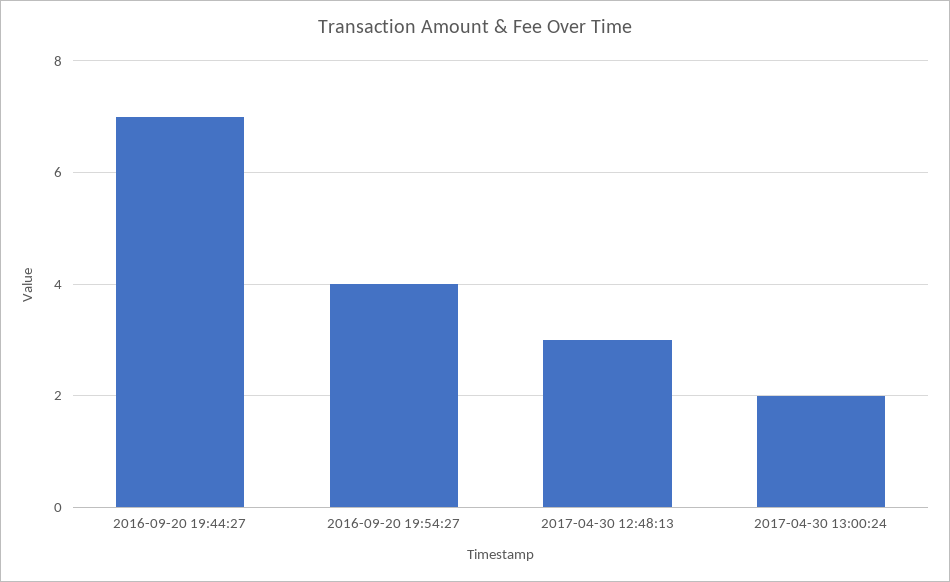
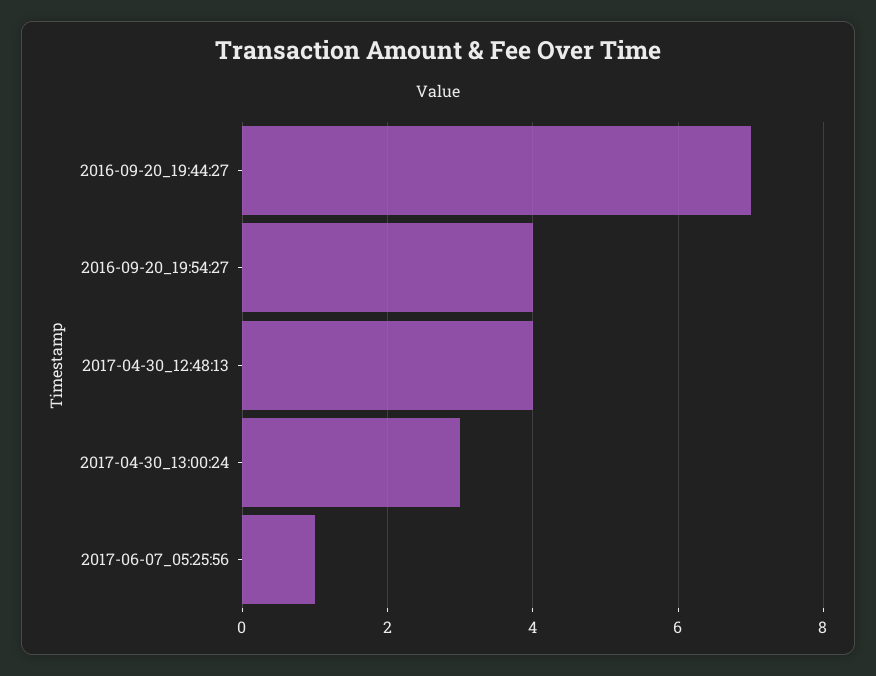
2017-04-30 12:48:13: 3 -> 4
2017-04-30 13:00:24: 2 -> 3
2017-06-07_05:25:56: none -> 1

